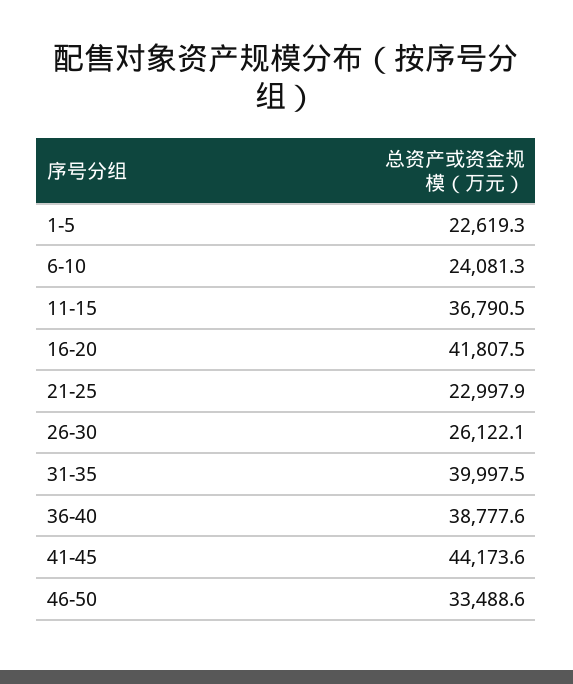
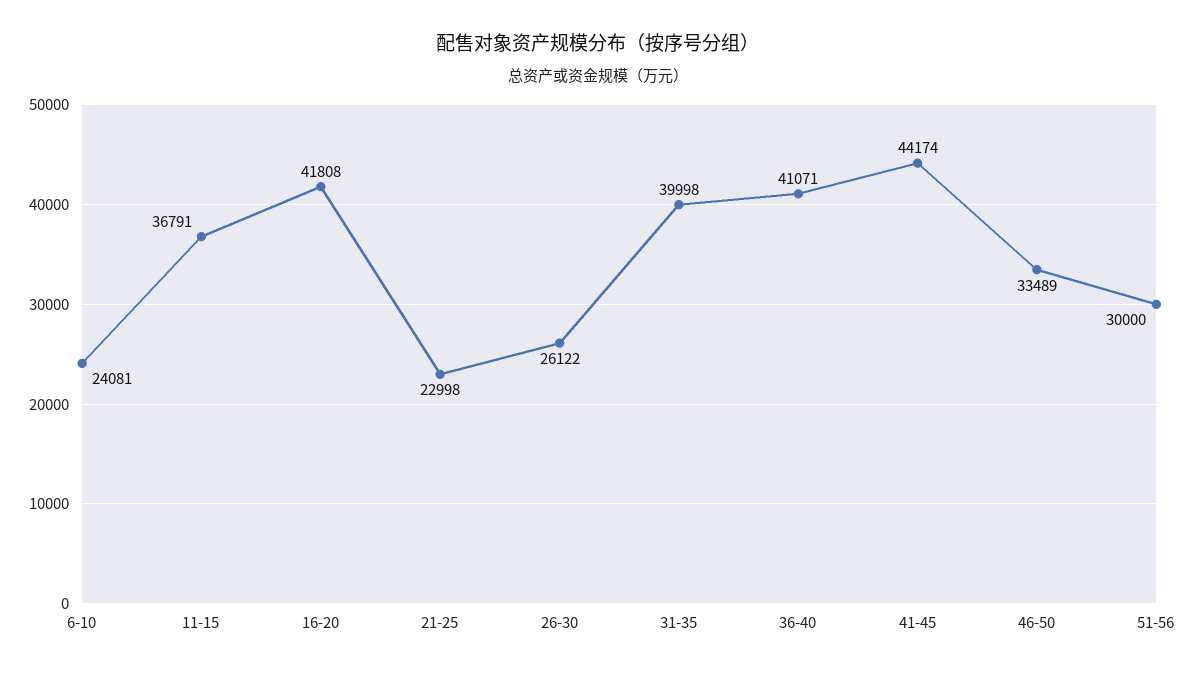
1-5: 22619.3 -> none
36-40: 38777.6 -> 41071
51-56: none -> 30000

